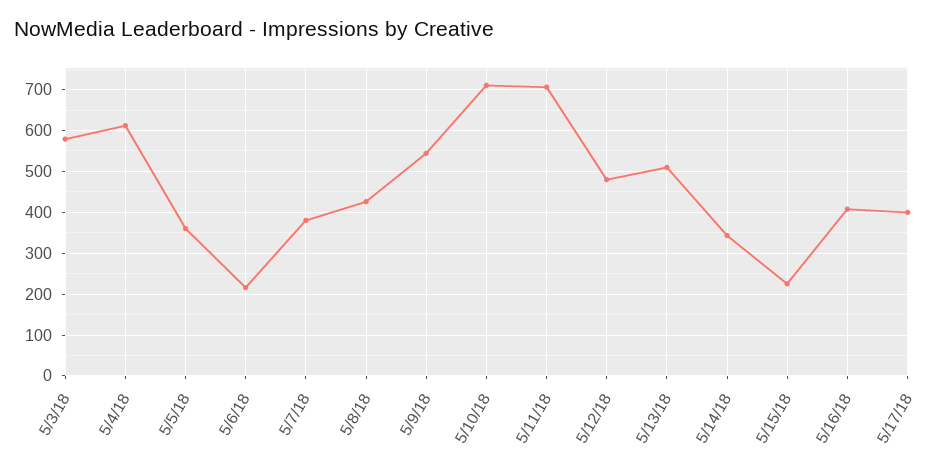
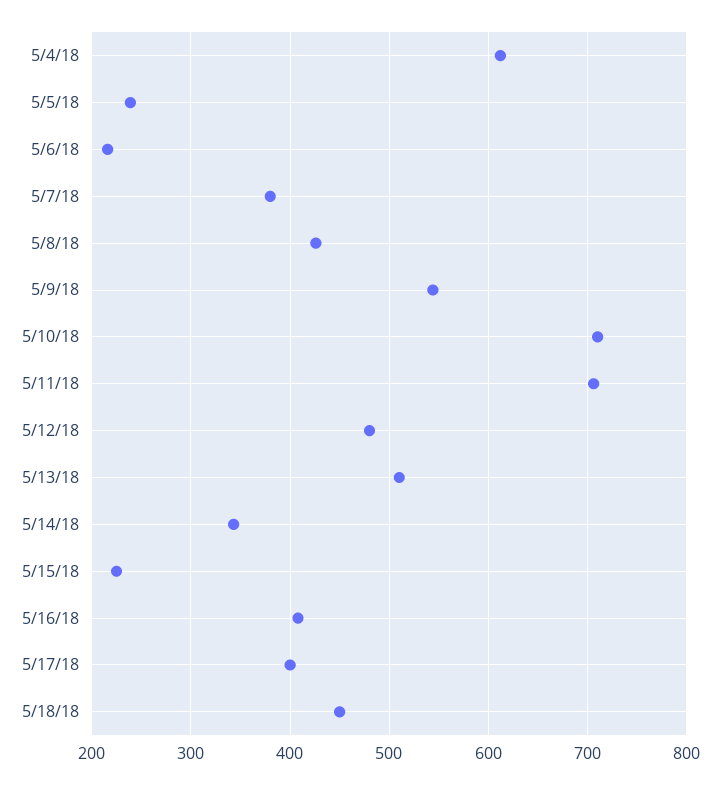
5/3/18: 580 -> none
5/5/18: 360 -> 240
5/18/18: none -> 450

